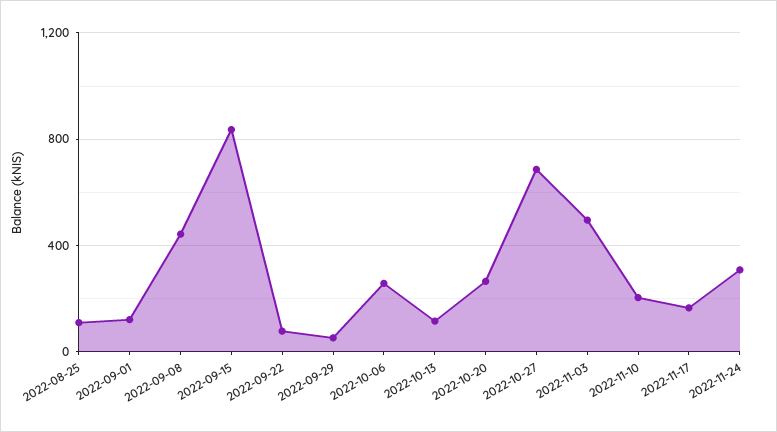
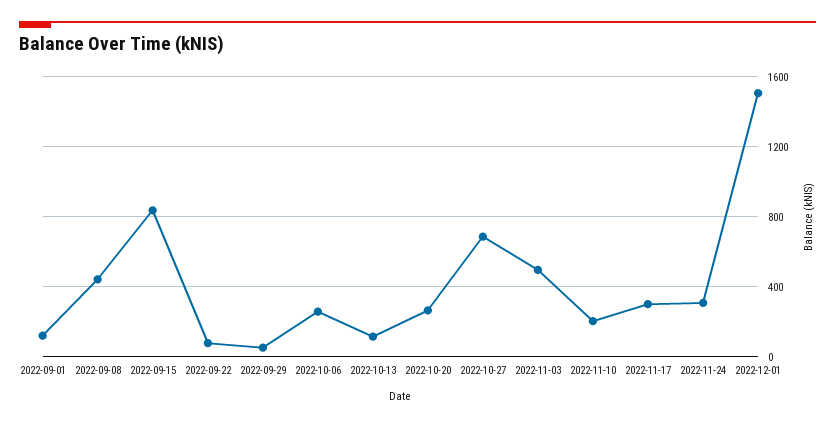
2022-08-25: 100 -> none
2022-11-17: 150 -> 300
2022-12-01: none -> 1500

